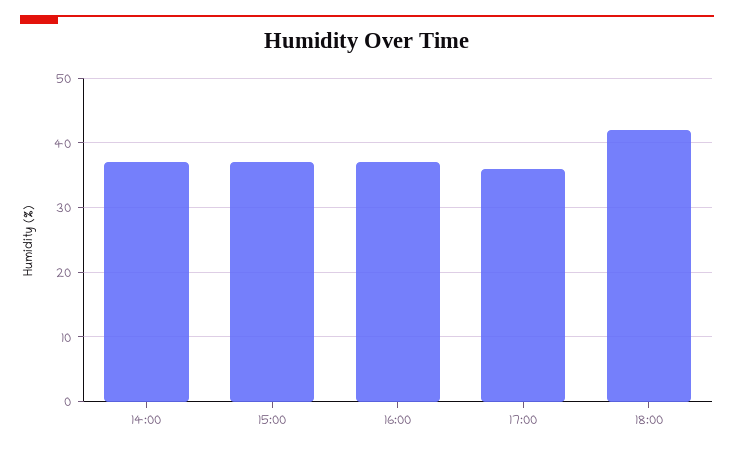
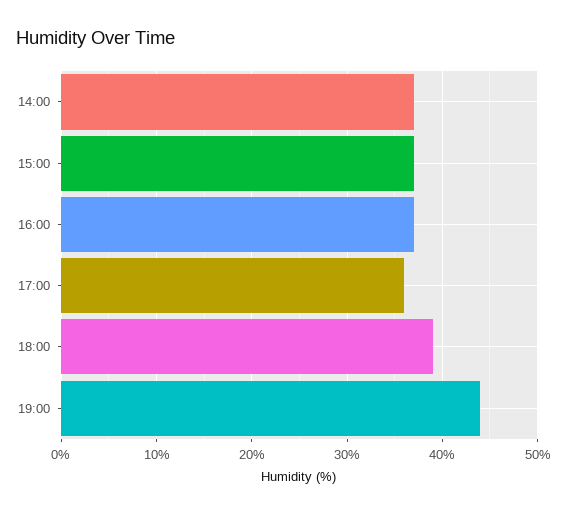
18:00: 42 -> 39
19:00: none -> 44

